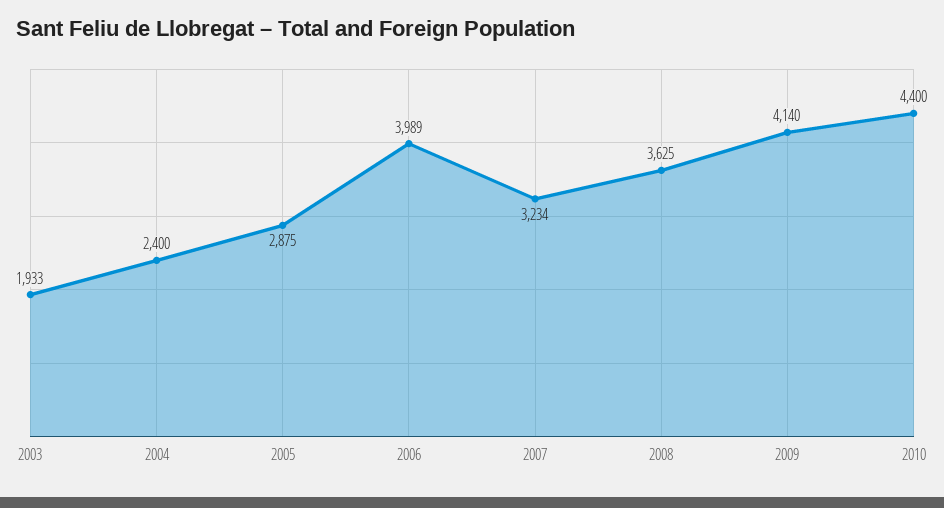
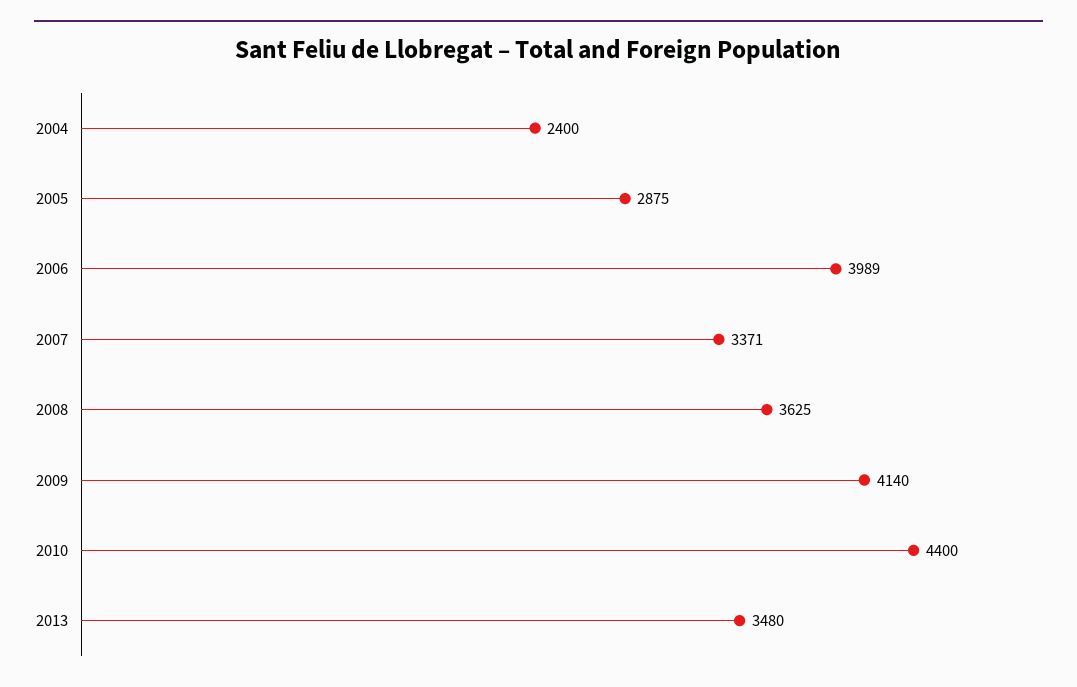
2003: 1933 -> none
2007: 3234 -> 3371
2013: none -> 3480

